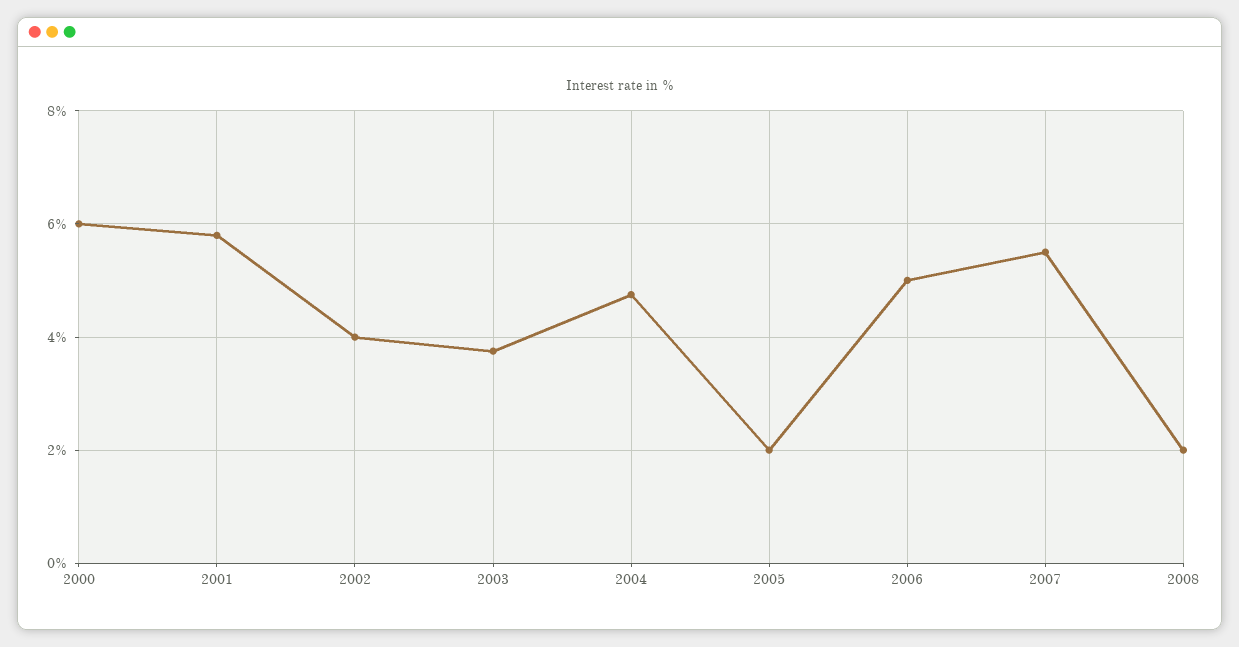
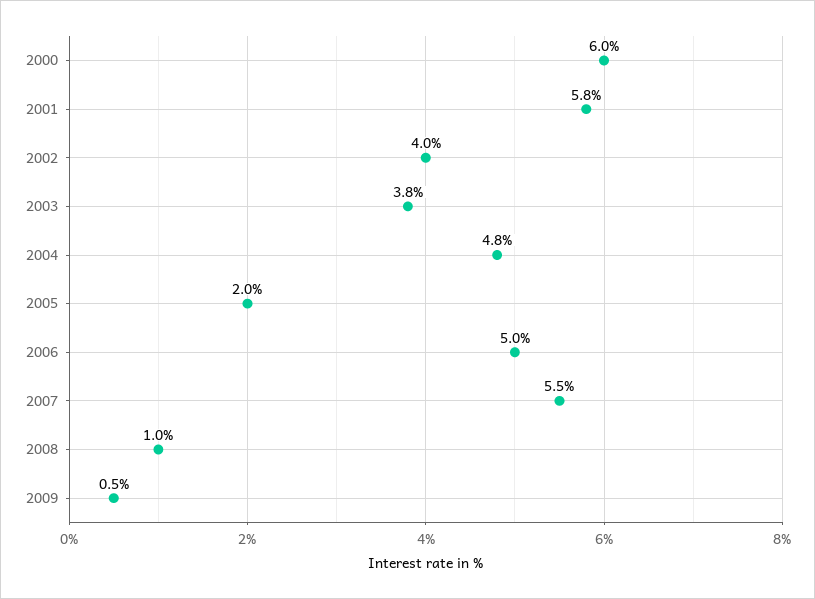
2008: 2 -> 1
2009: none -> 0.5

